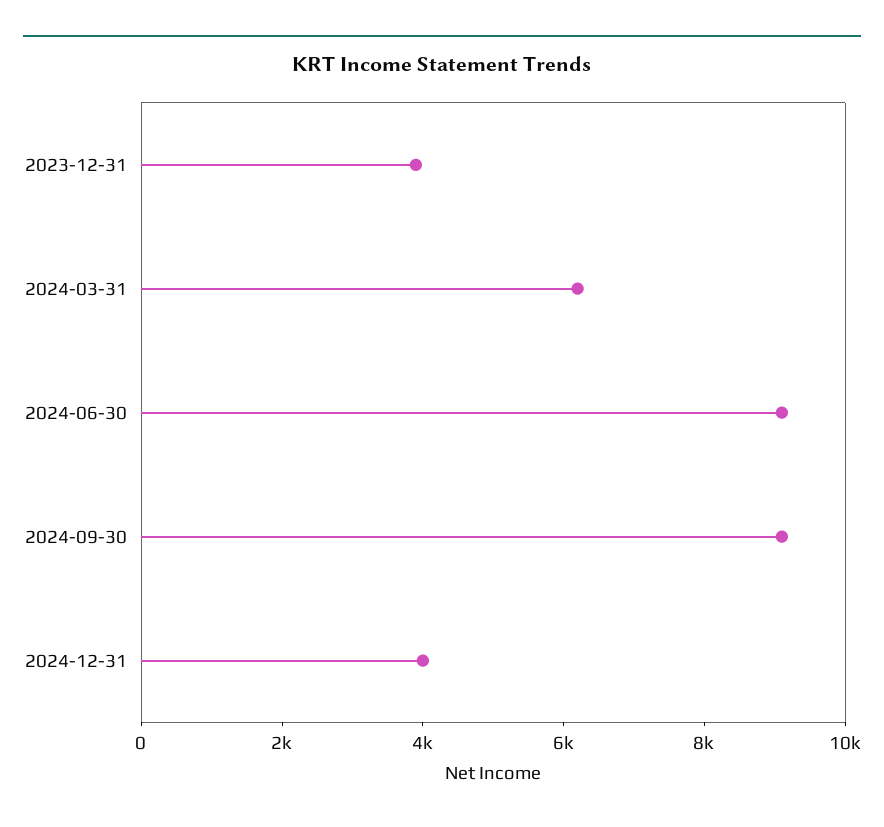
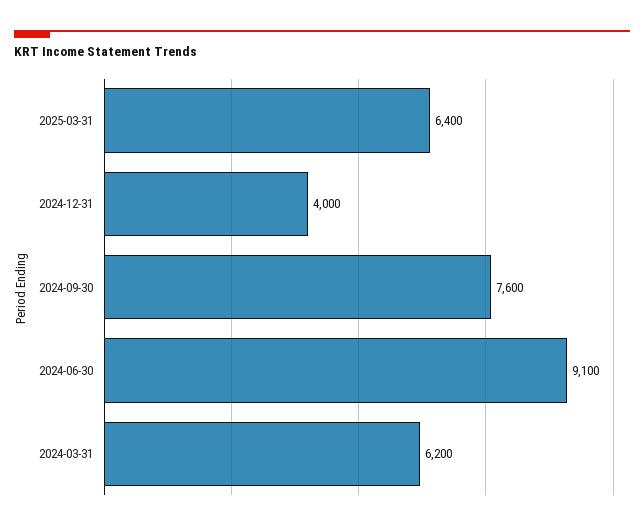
2023-12-31: 4000 -> none
2024-09-30: 9000 -> 7600
2025-03-31: none -> 6400

